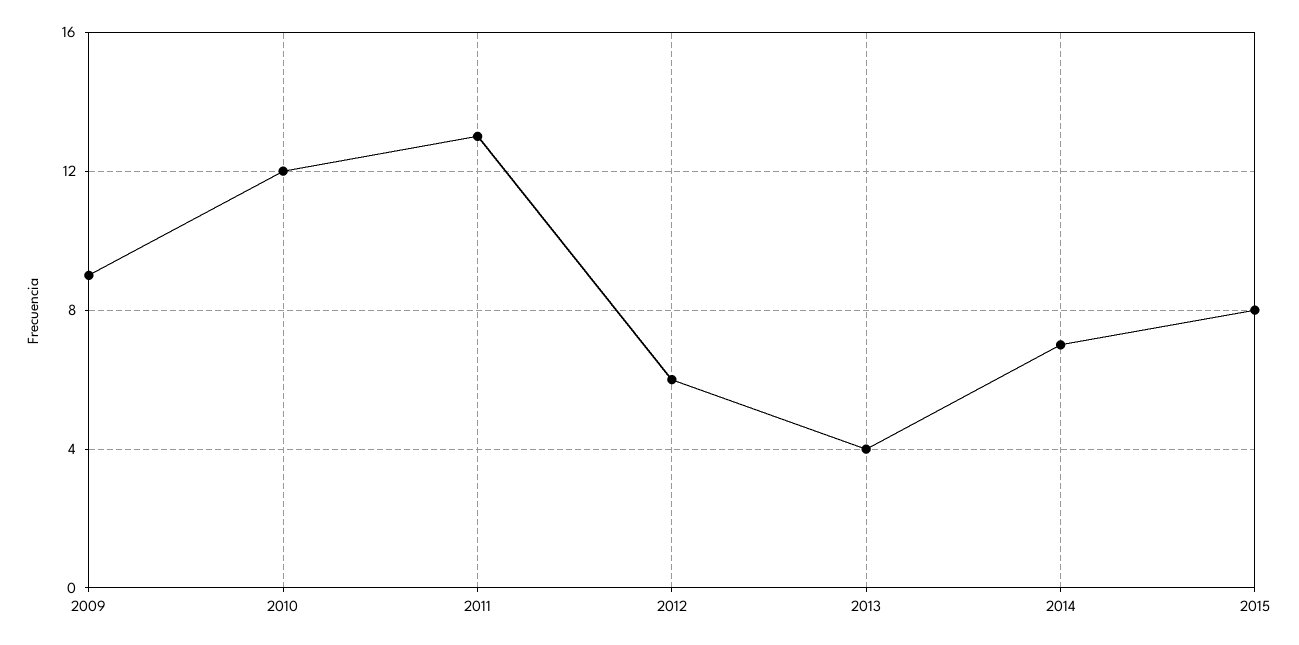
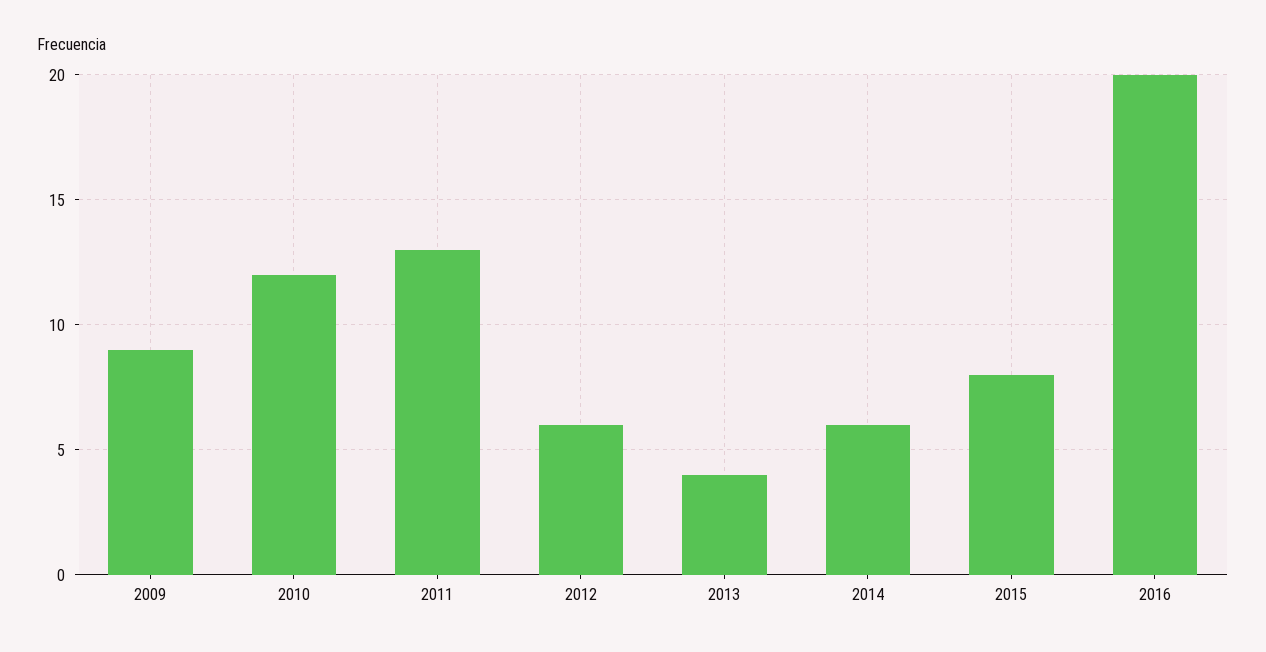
2014: 7 -> 6
2016: none -> 20

